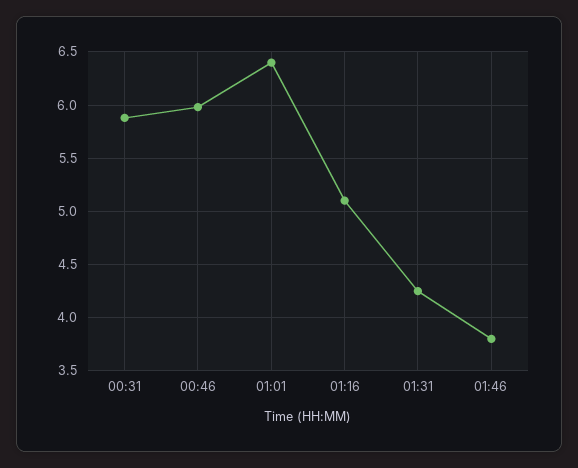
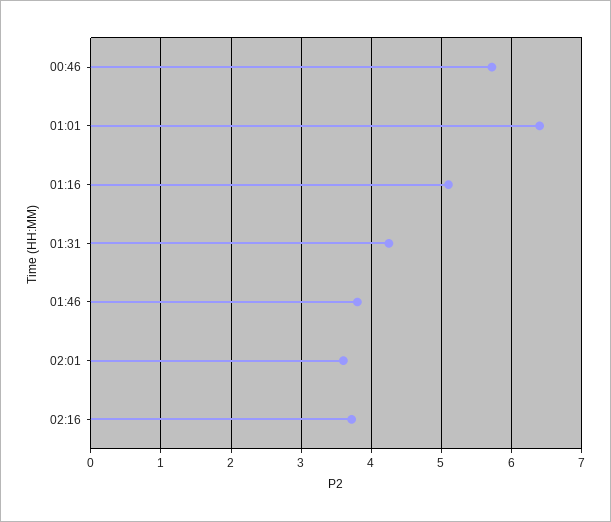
00:31: 5.9 -> none
00:46: 6 -> 5.7
02:01: none -> 3.6
02:16: none -> 3.7

